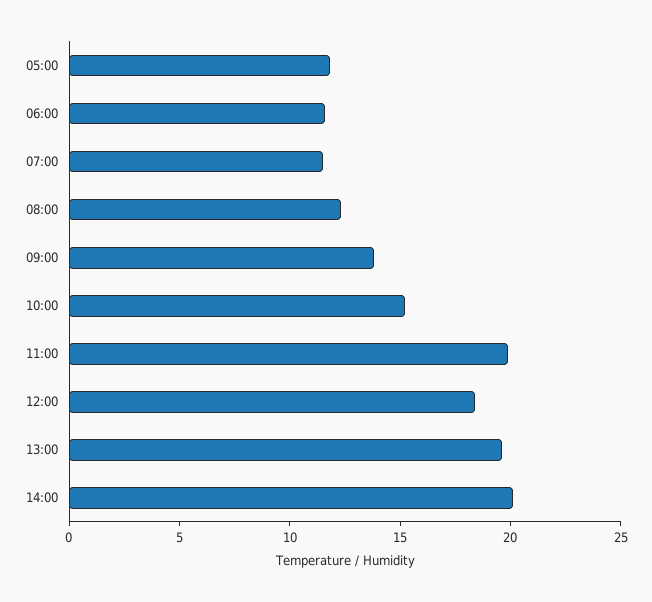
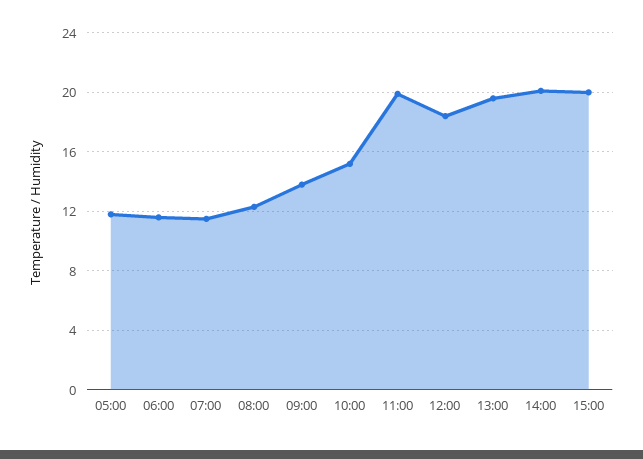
15:00: none -> 20

